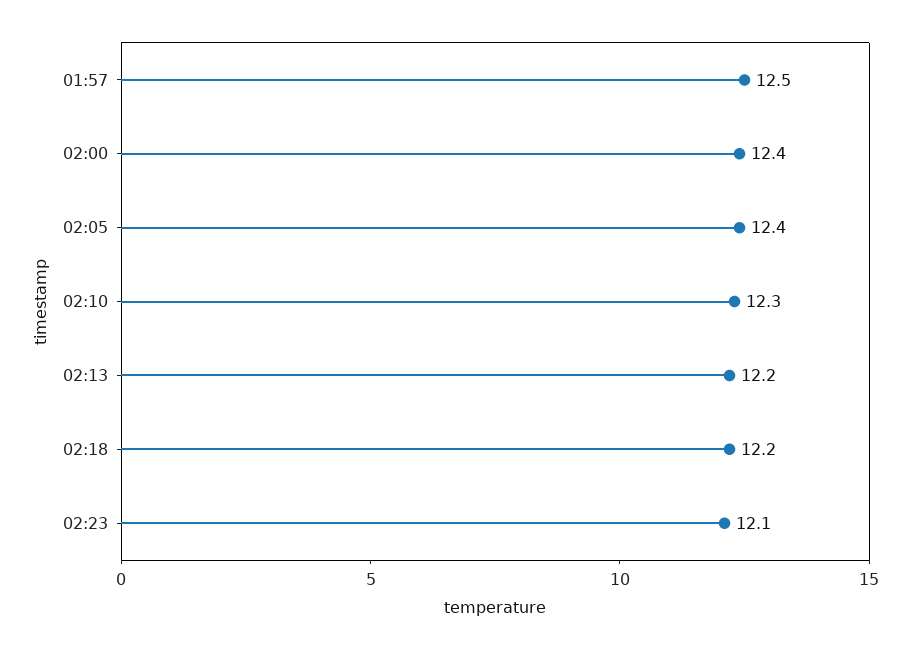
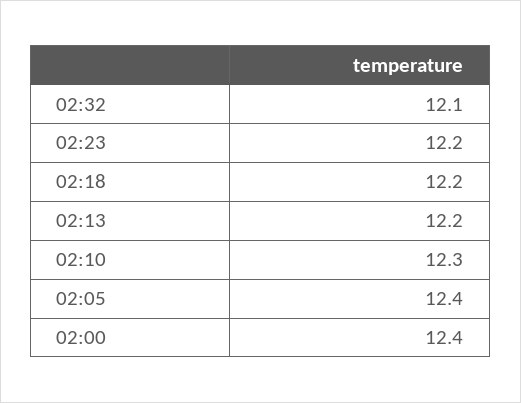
01:57: 12.5 -> none
02:23: 12.1 -> 12.2
02:32: none -> 12.1

